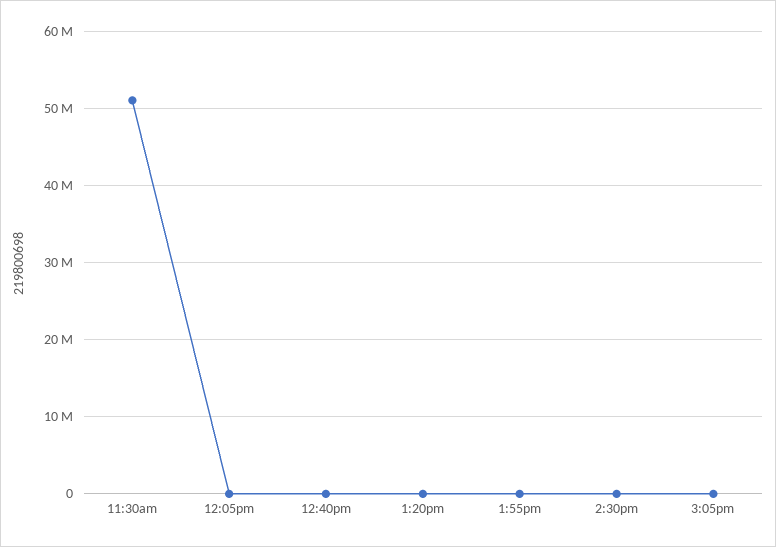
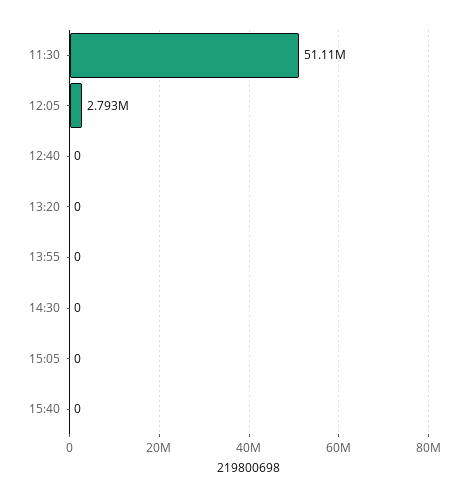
12:05pm: 0 -> 2793000
15:40: none -> 0

